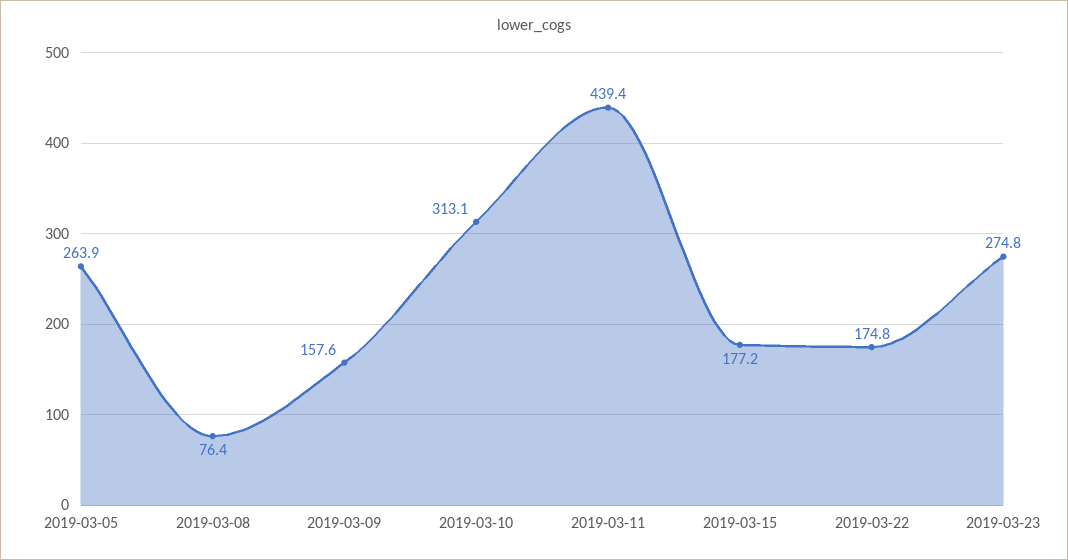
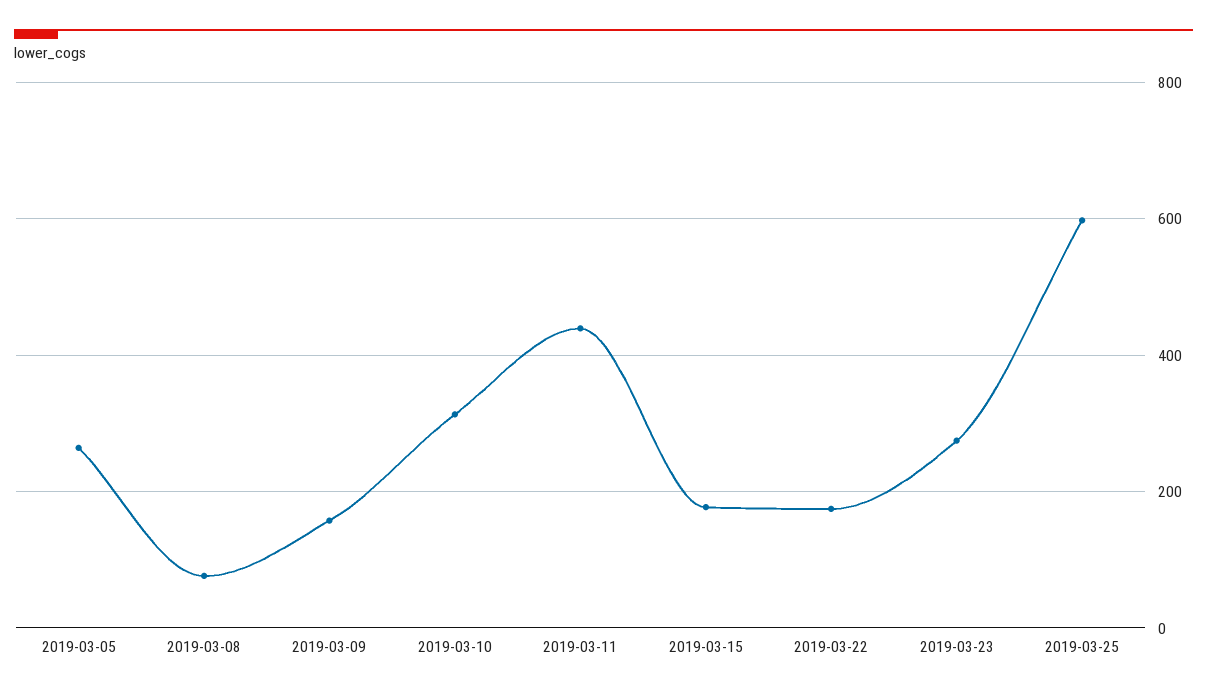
2019-03-25: none -> 600

